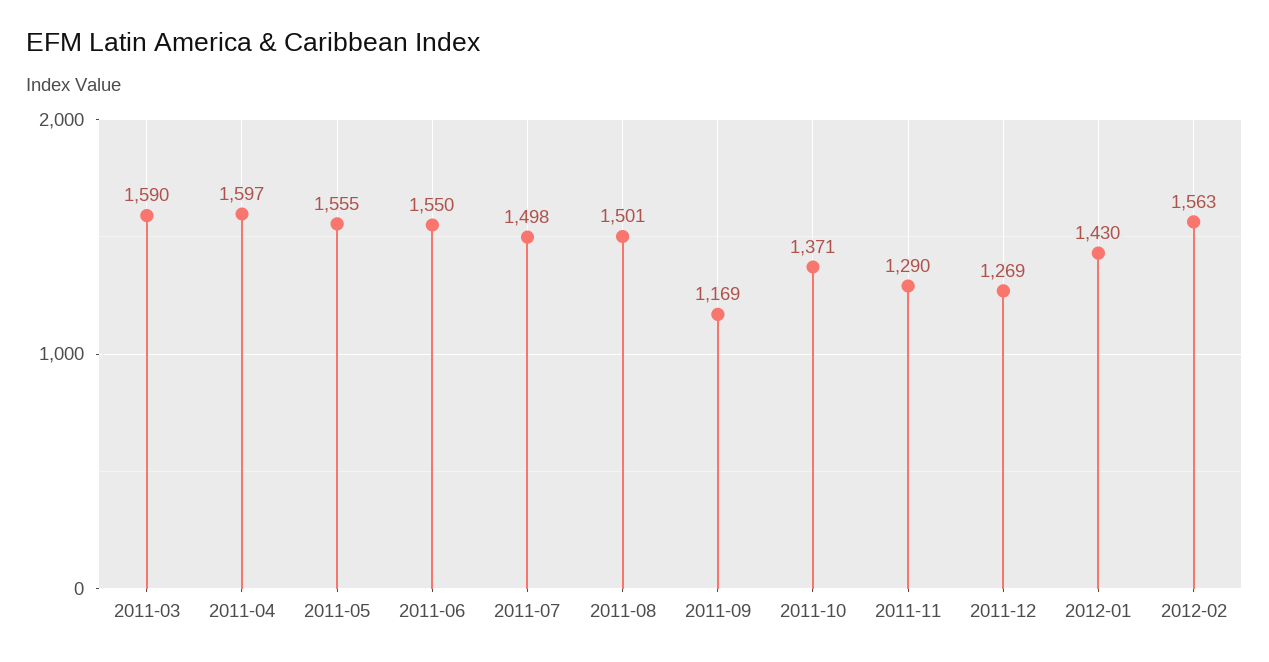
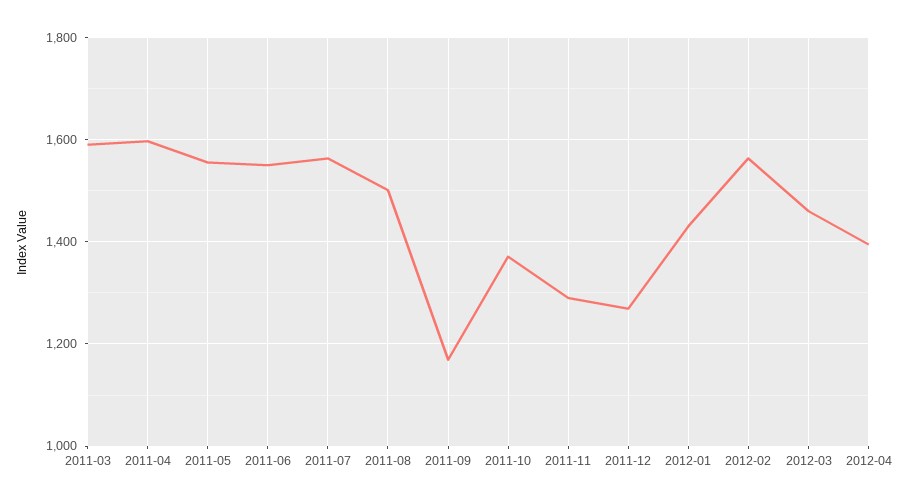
2011-07: 1498 -> 1560
2012-03: none -> 1460
2012-04: none -> 1400

